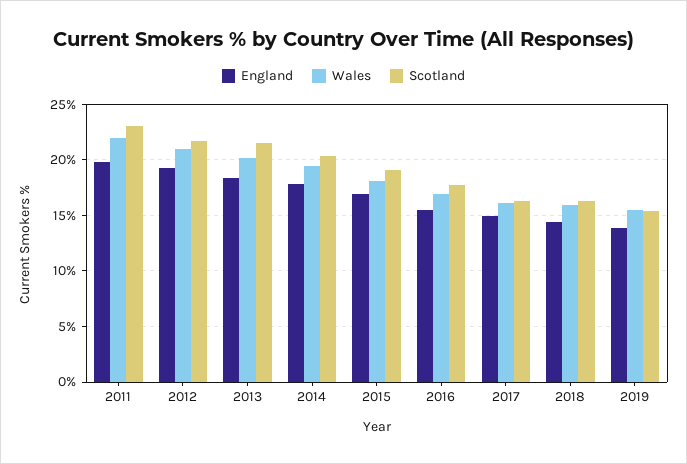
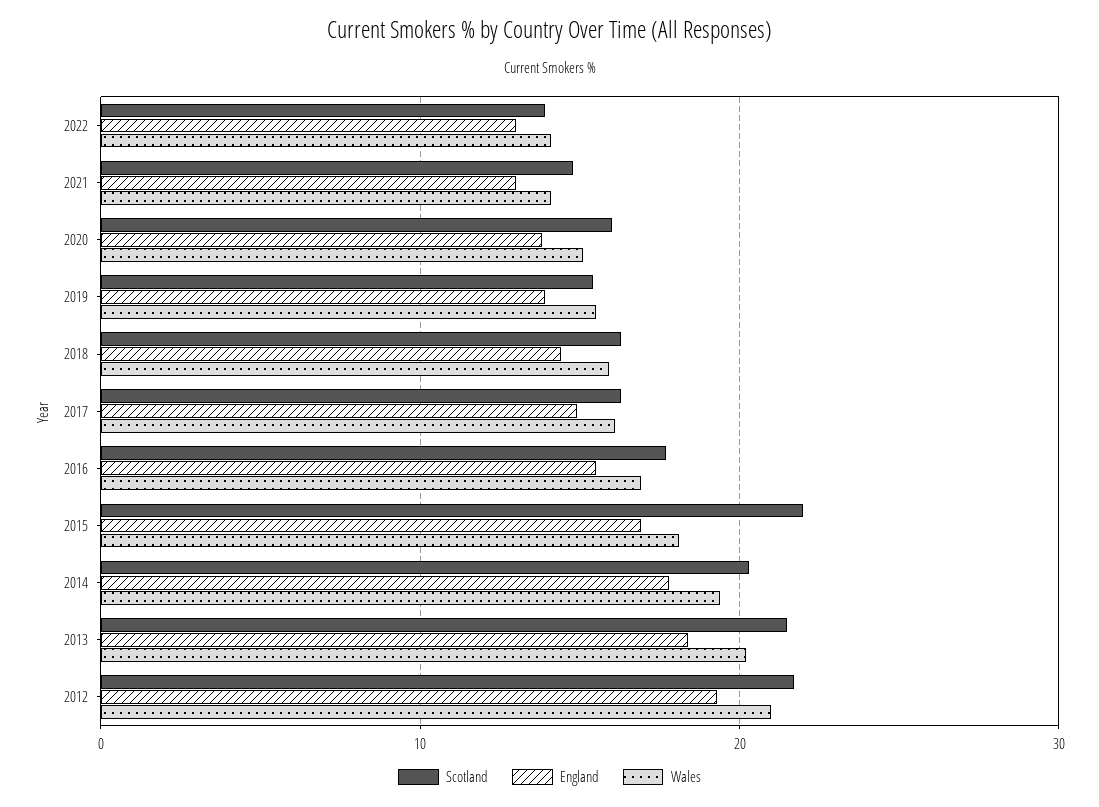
England, 2011: 20 -> none
Wales, 2011: 22 -> none
Scotland, 2011: 23 -> none
Scotland, 2015: 19 -> 22
Scotland, 2022: none -> 14
England, 2022: none -> 13
Wales, 2022: none -> 14
Scotland, 2021: none -> 15
England, 2021: none -> 13
Wales, 2021: none -> 14
Scotland, 2020: none -> 16
England, 2020: none -> 14
Wales, 2020: none -> 15

